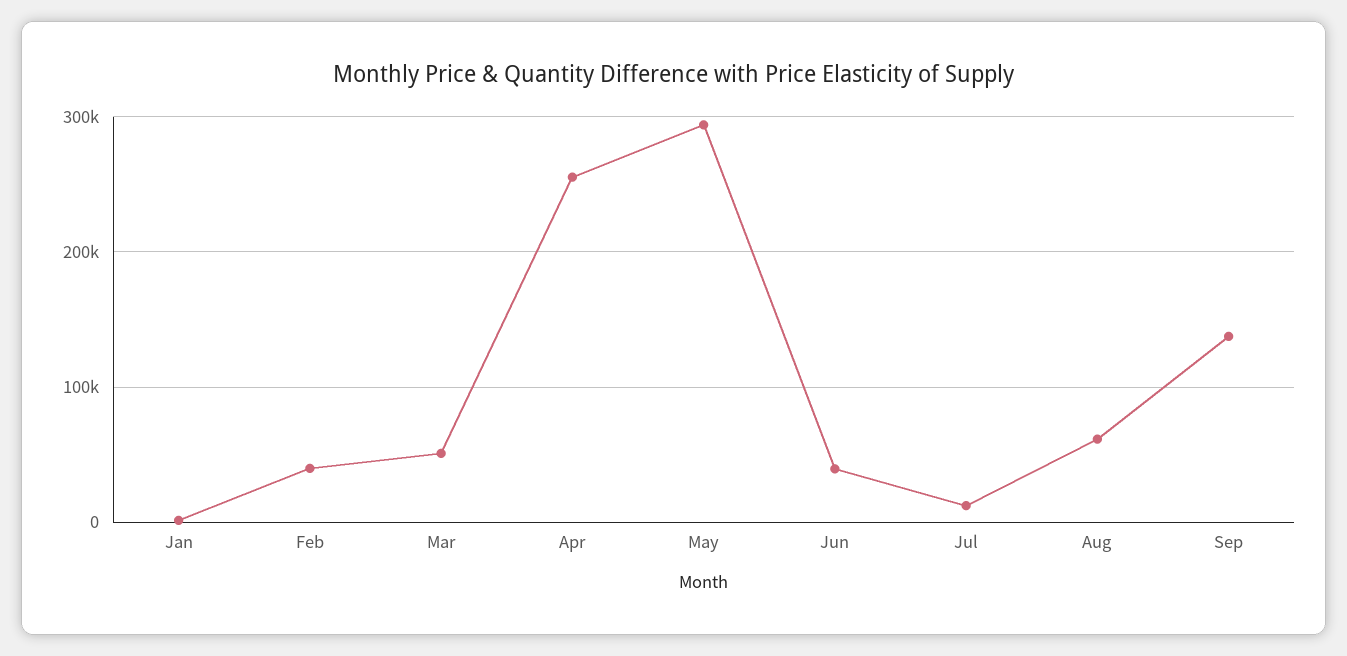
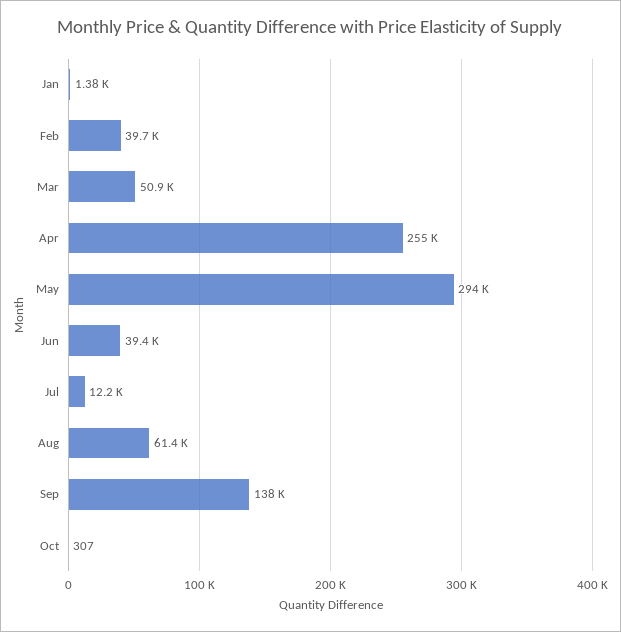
Oct: none -> 307

